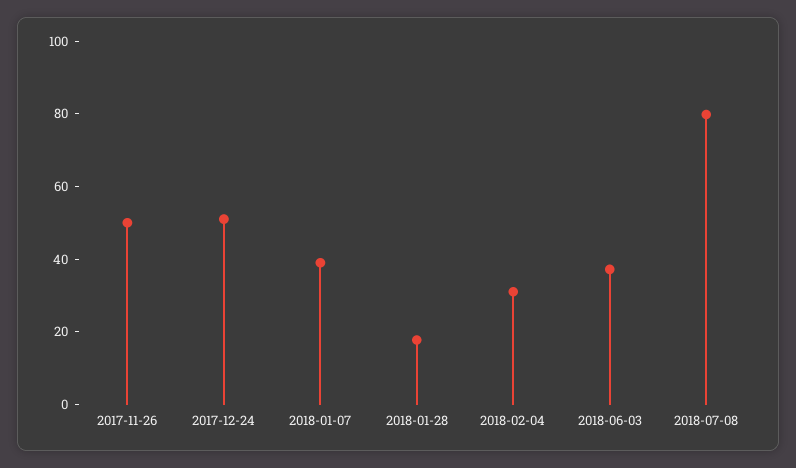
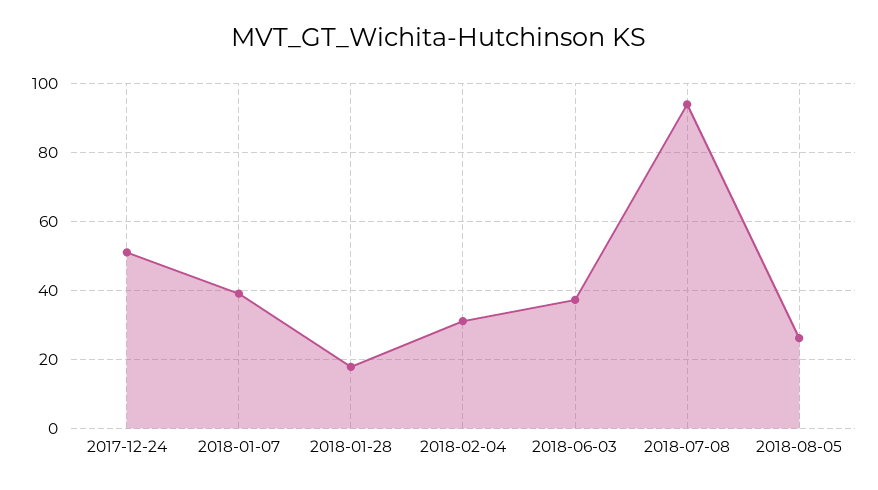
2017-11-26: 50 -> none
2018-07-08: 80 -> 94
2018-08-05: none -> 26

